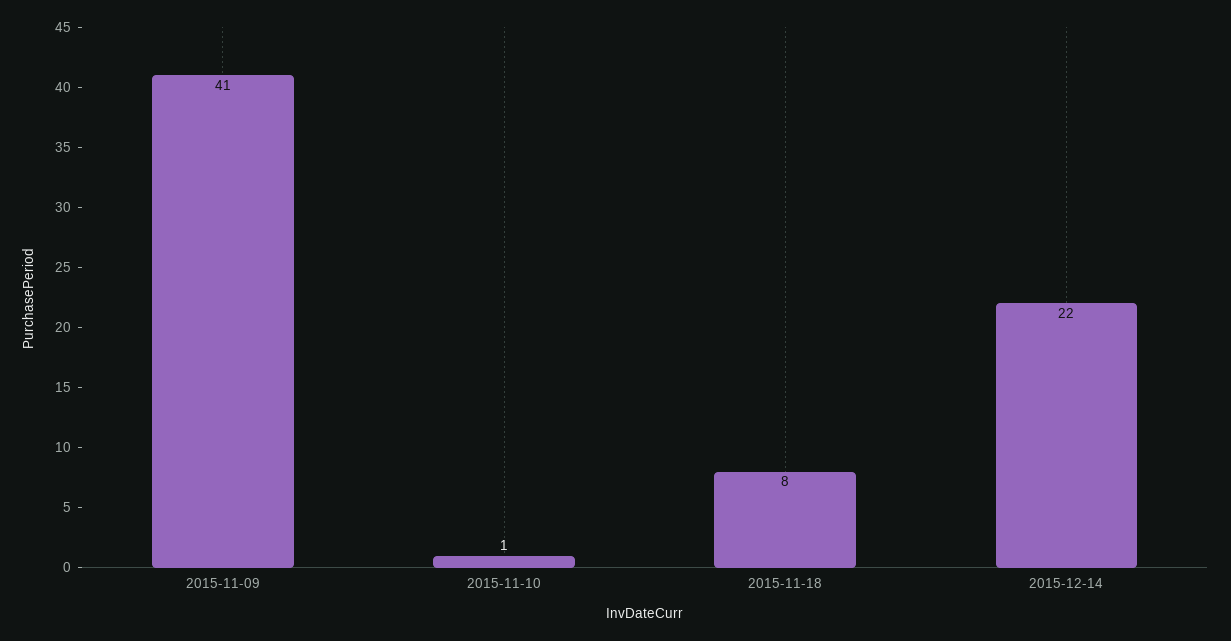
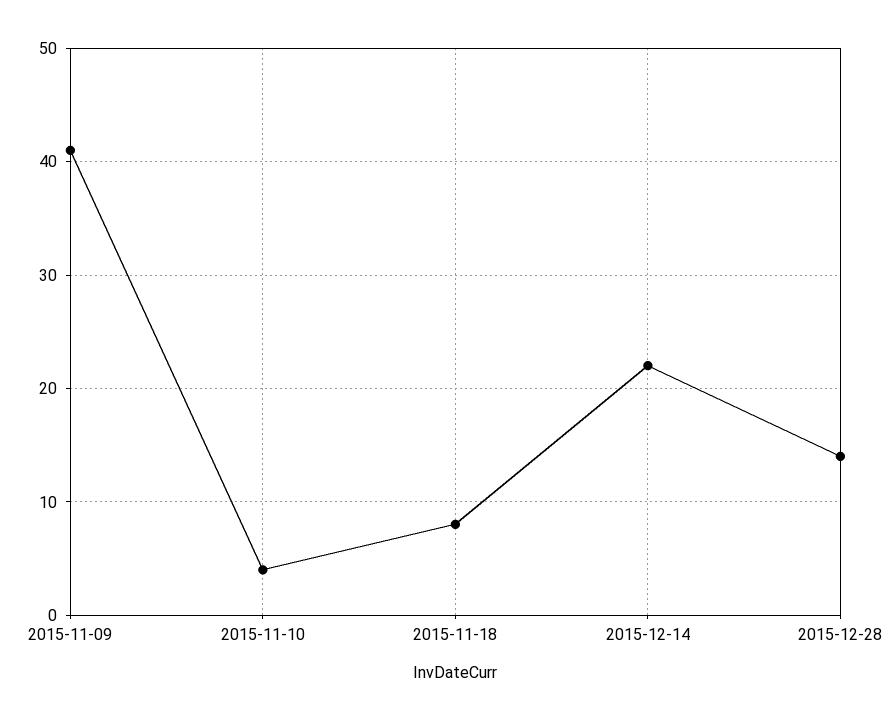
2015-11-10: 1 -> 4
2015-12-28: none -> 14

